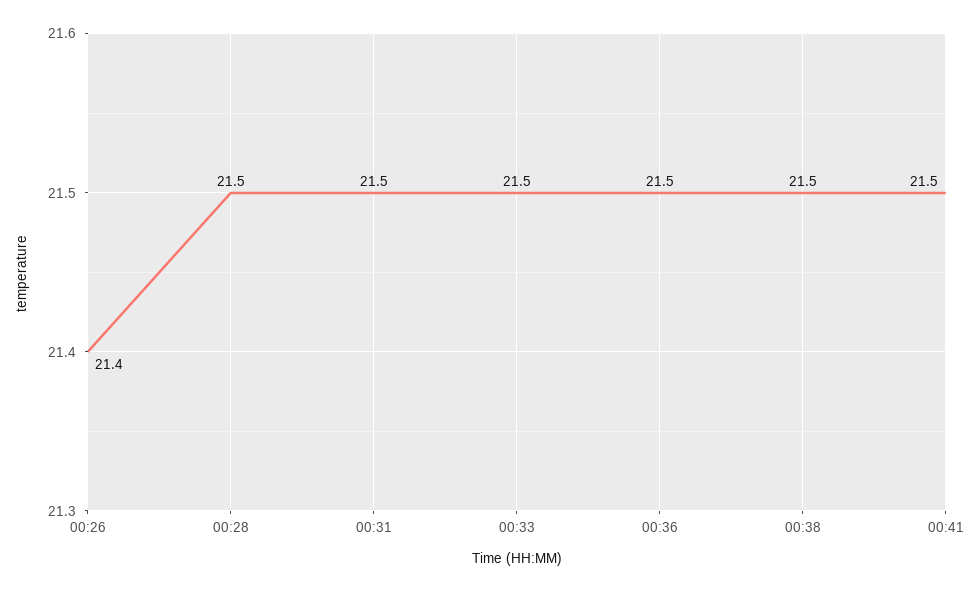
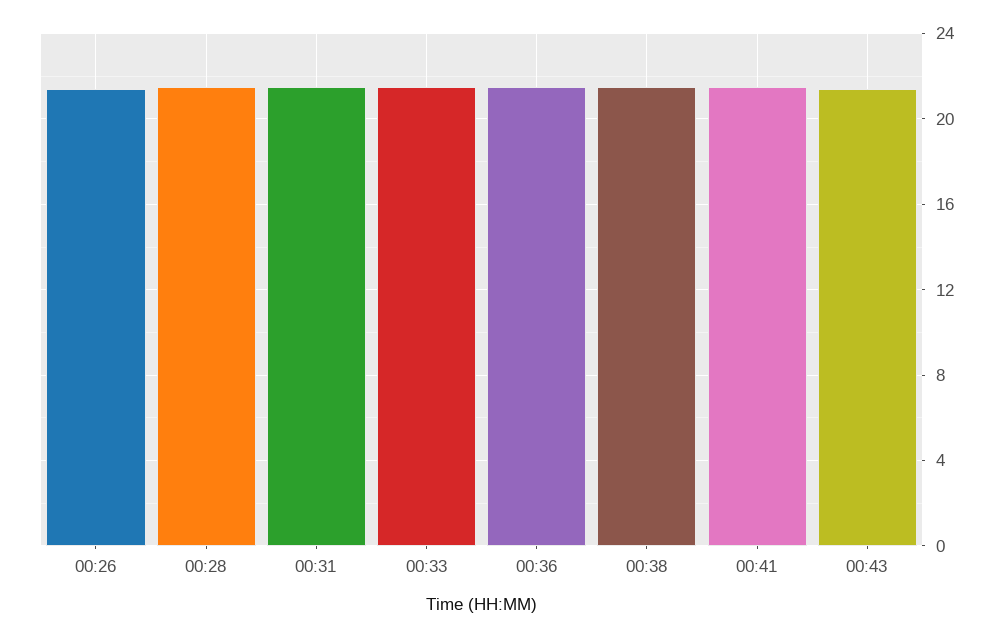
00:43: none -> 21.5

